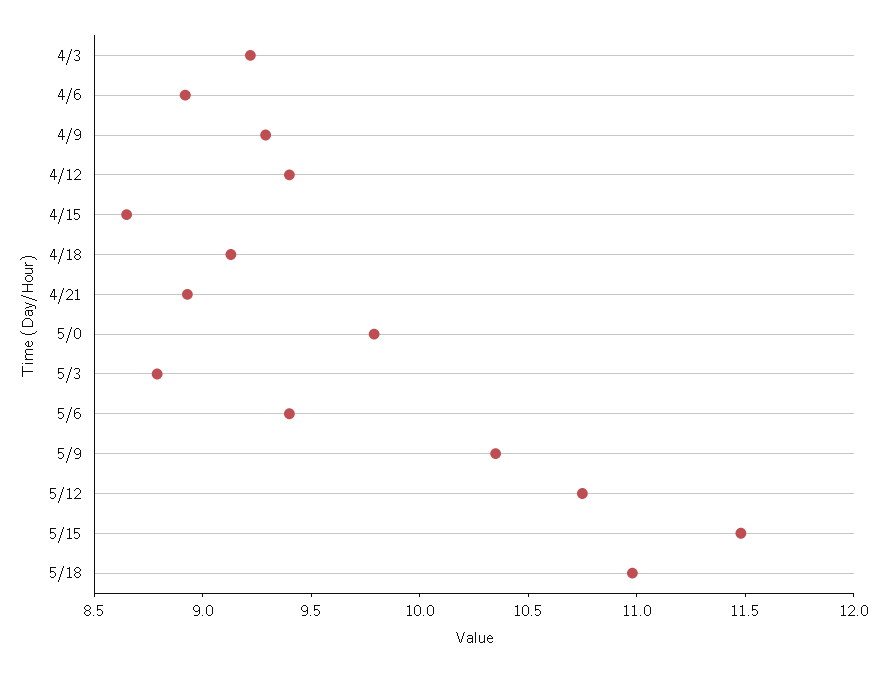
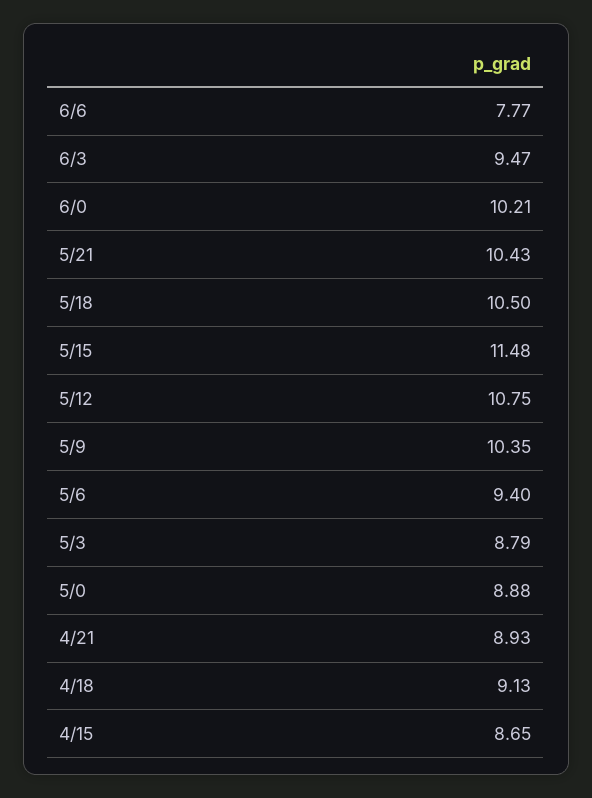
4/3: 9.2 -> none
4/6: 8.9 -> none
4/9: 9.3 -> none
4/12: 9.4 -> none
5/0: 9.8 -> 8.88
5/18: 11 -> 10.5
6/6: none -> 7.77
6/3: none -> 9.47
6/0: none -> 10.21
5/21: none -> 10.43

